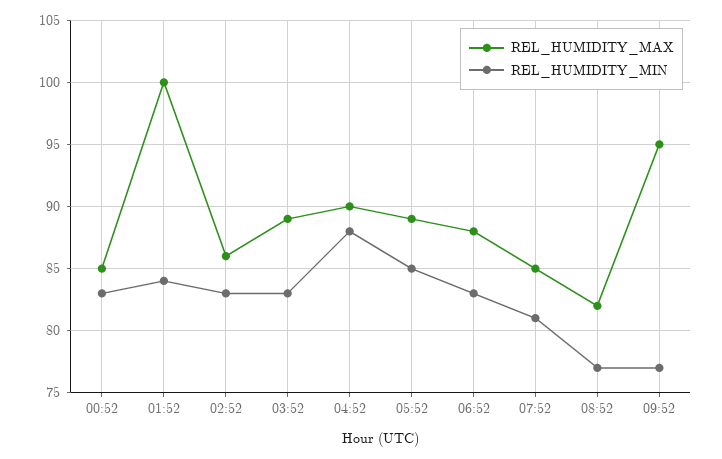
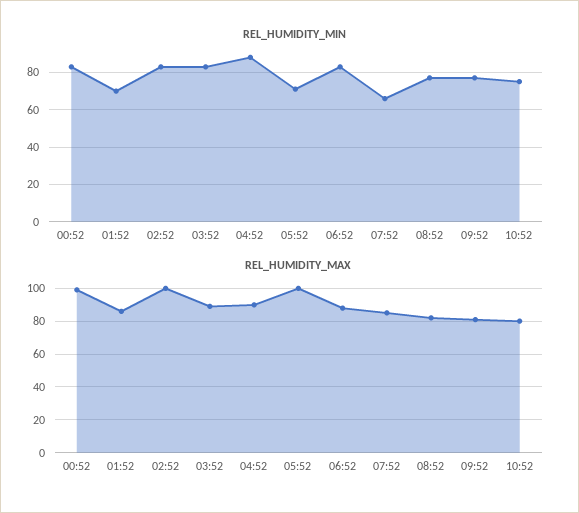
REL_HUMIDITY_MAX, 00:52: 85 -> 100
REL_HUMIDITY_MAX, 01:52: 100 -> 85
REL_HUMIDITY_MIN, 01:52: 84 -> 70
REL_HUMIDITY_MAX, 02:52: 86 -> 100
REL_HUMIDITY_MAX, 05:52: 89 -> 100
REL_HUMIDITY_MIN, 05:52: 85 -> 70
REL_HUMIDITY_MIN, 07:52: 81 -> 65
REL_HUMIDITY_MAX, 09:52: 95 -> 80
REL_HUMIDITY_MIN, 10:52: none -> 75
REL_HUMIDITY_MAX, 10:52: none -> 80

